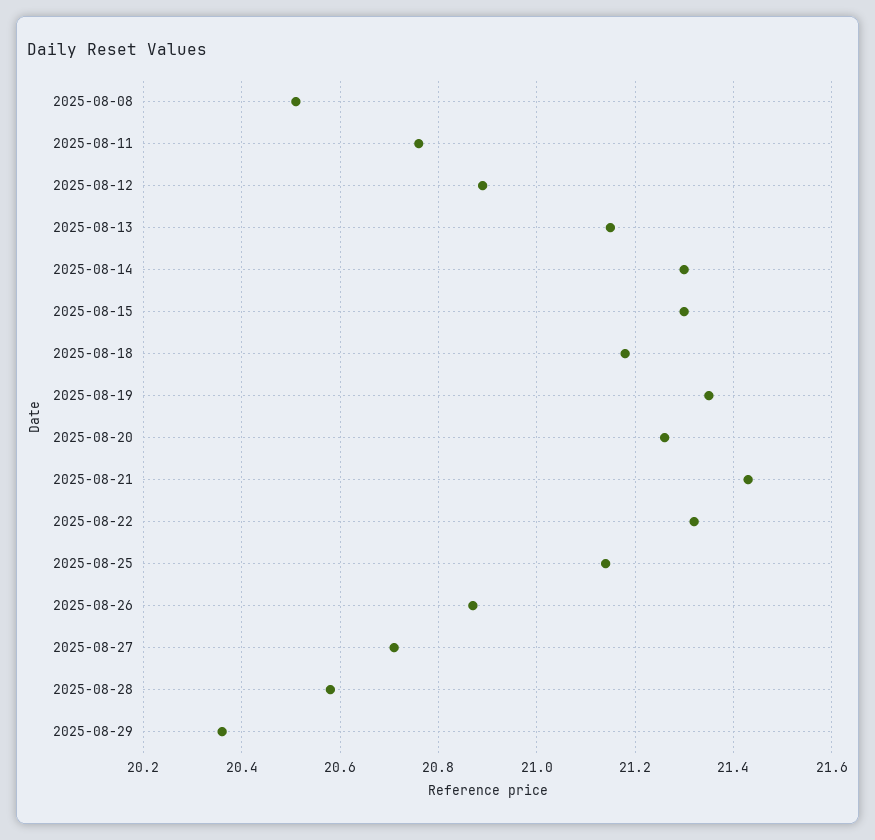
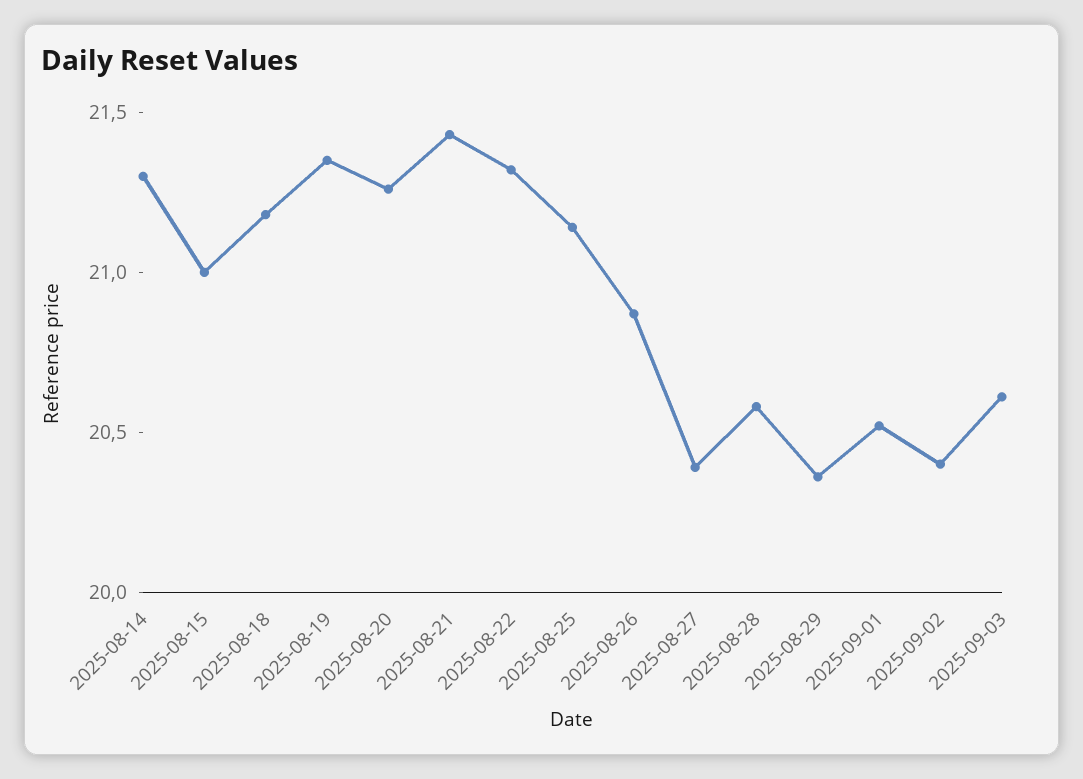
2025-08-08: 20.5 -> none
2025-08-11: 20.75 -> none
2025-08-12: 20.9 -> none
2025-08-13: 21.15 -> none
2025-08-15: 21.3 -> 21
2025-08-27: 20.7 -> 20.4
2025-09-01: none -> 20.5
2025-09-02: none -> 20.4
2025-09-03: none -> 20.6

